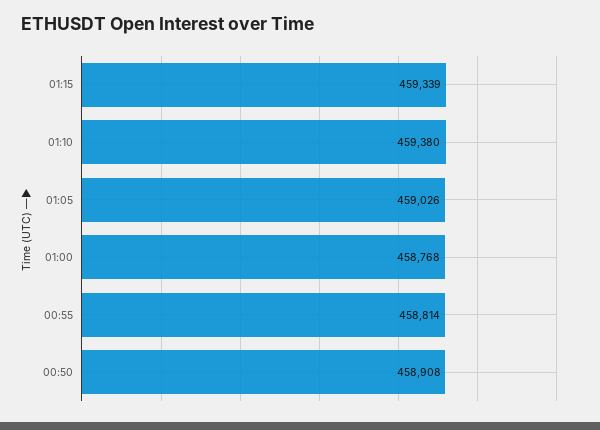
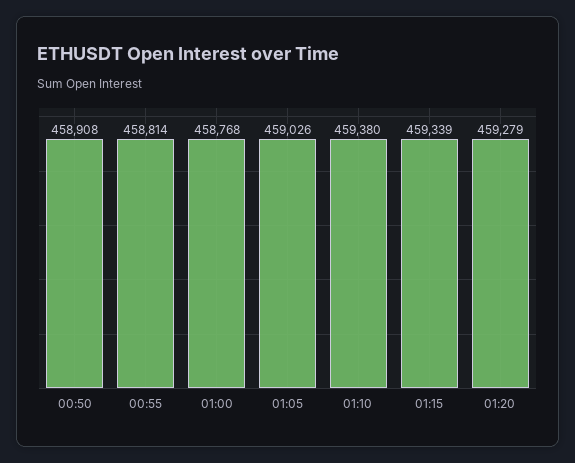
01:20: none -> 459279

